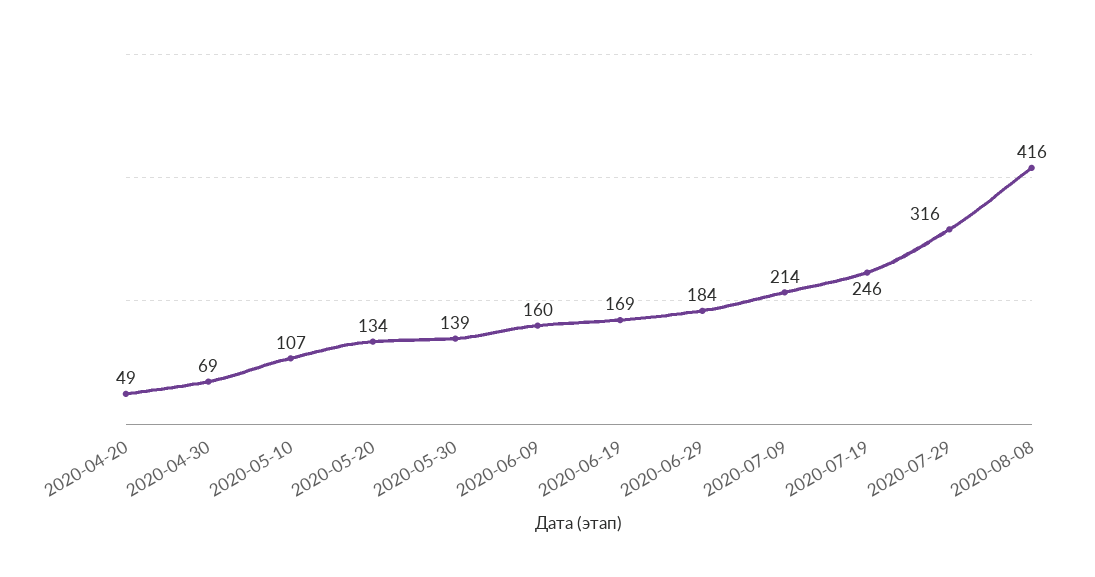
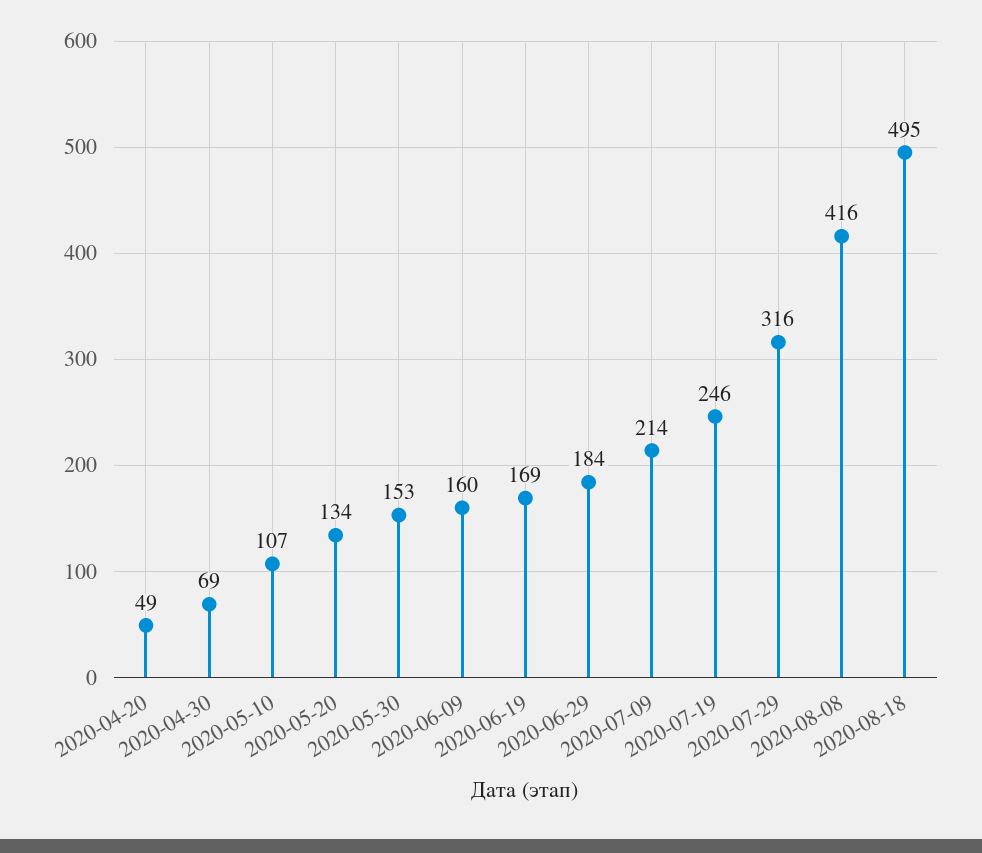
2020-05-30: 139 -> 153
2020-08-18: none -> 495

